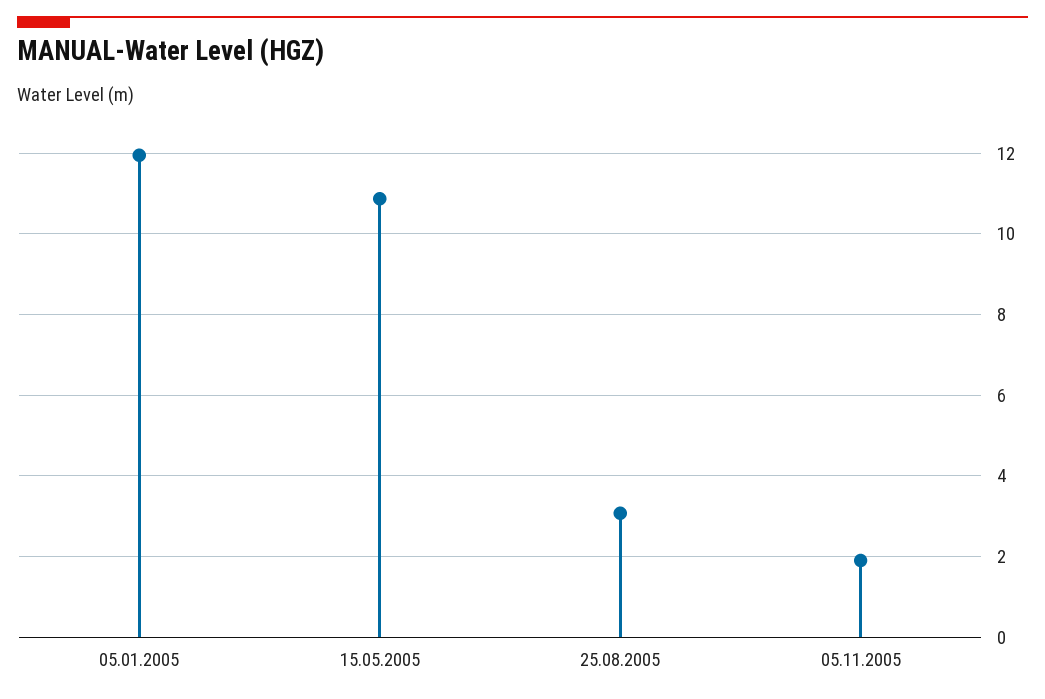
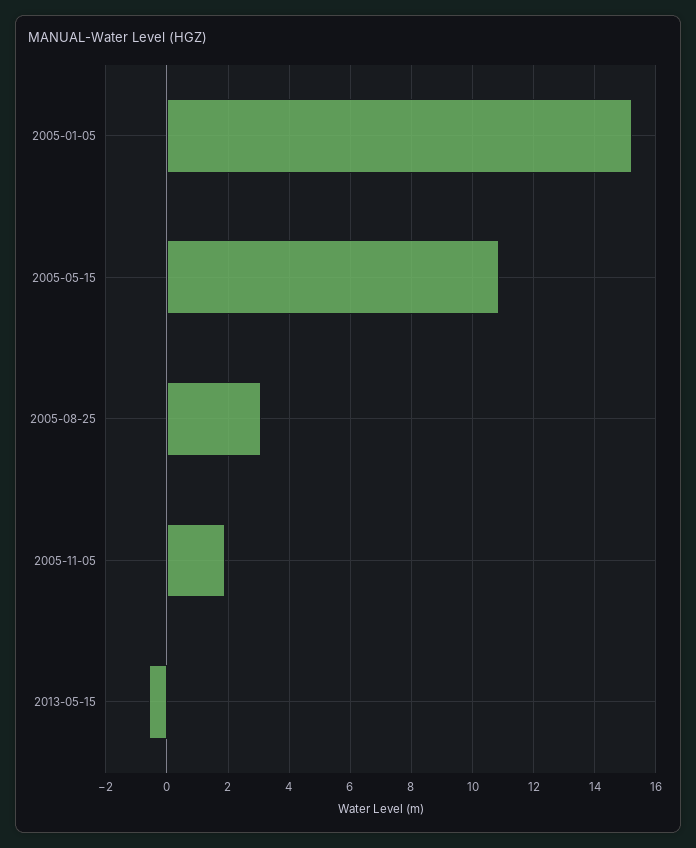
05.01.2005: 12 -> 15.2
2013-05-15: none -> -0.6

